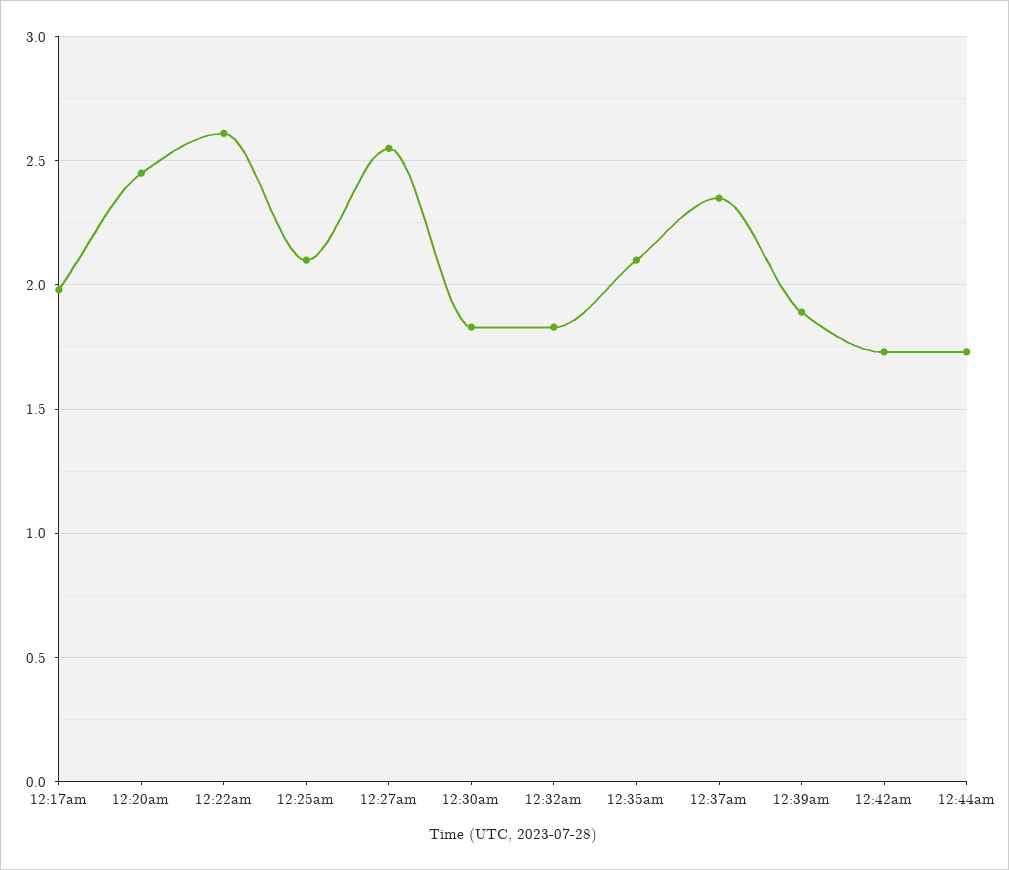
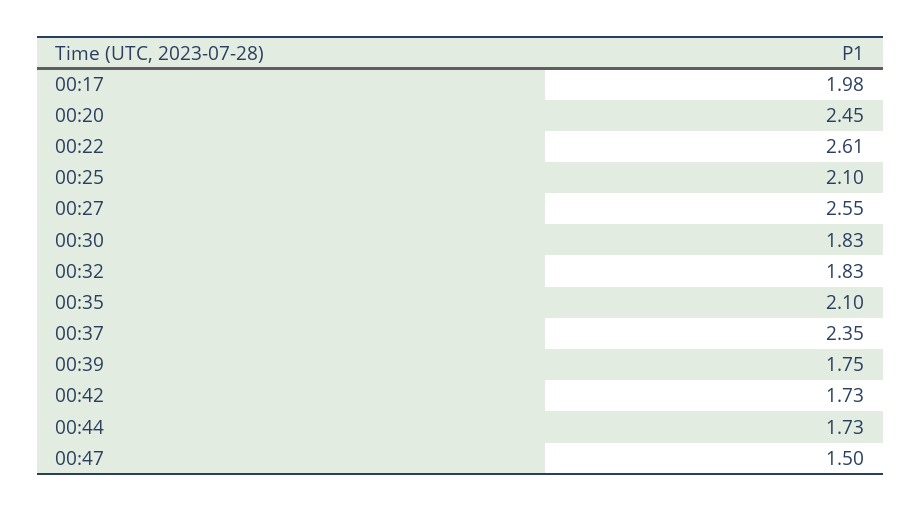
12:39am: 1.9 -> 1.75
00:47: none -> 1.5

